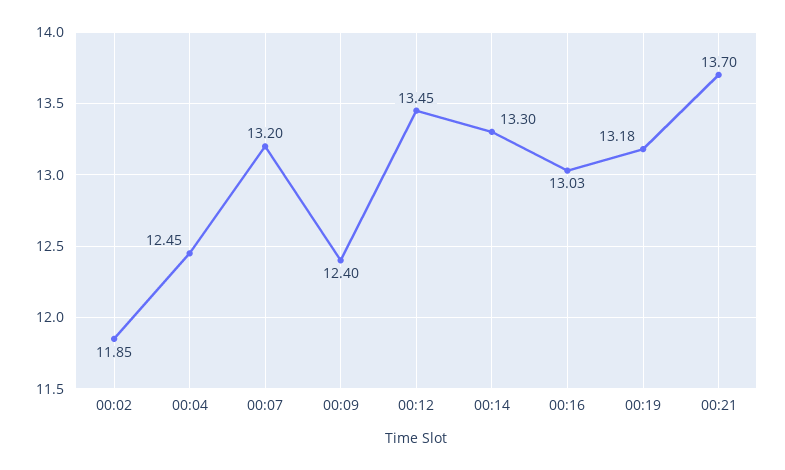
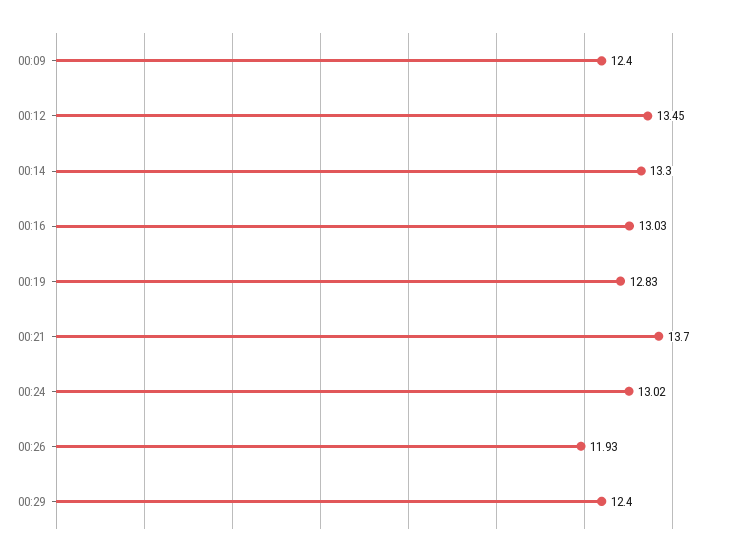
00:02: 11.85 -> none
00:04: 12.45 -> none
00:07: 13.2 -> none
00:19: 13.18 -> 12.83
00:24: none -> 13.02
00:26: none -> 11.93
00:29: none -> 12.4

